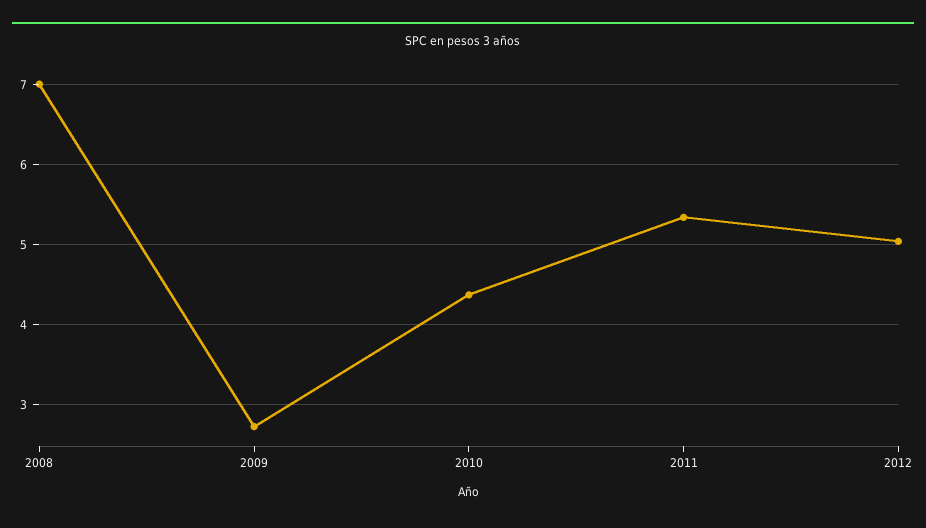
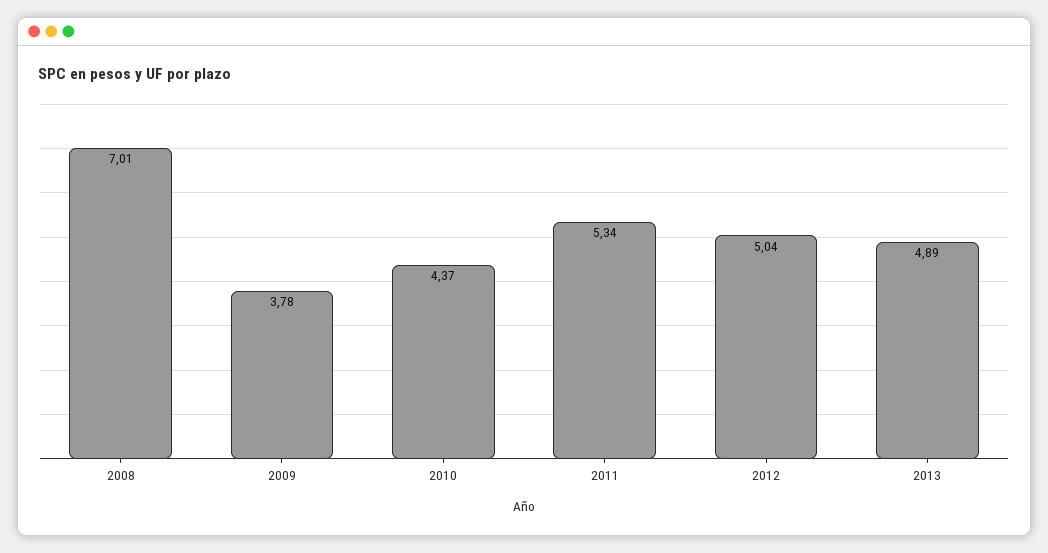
2009: 2.7 -> 3.78
2013: none -> 4.89

